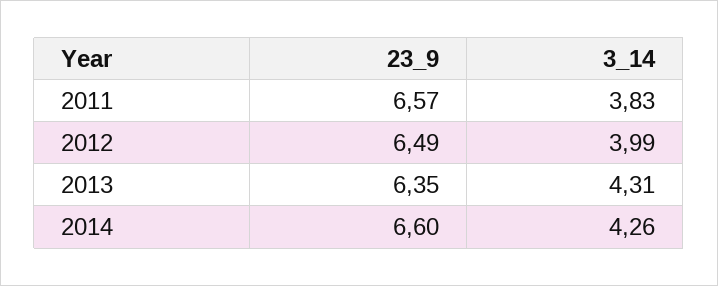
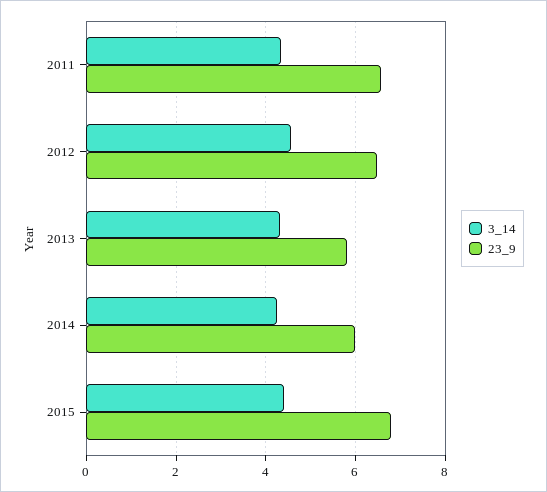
3_14, 2011: 3.83 -> 4.4
3_14, 2012: 3.99 -> 4.6
23_9, 2013: 6.35 -> 5.8
23_9, 2014: 6.6 -> 6
3_14, 2015: none -> 4.4
23_9, 2015: none -> 6.8

